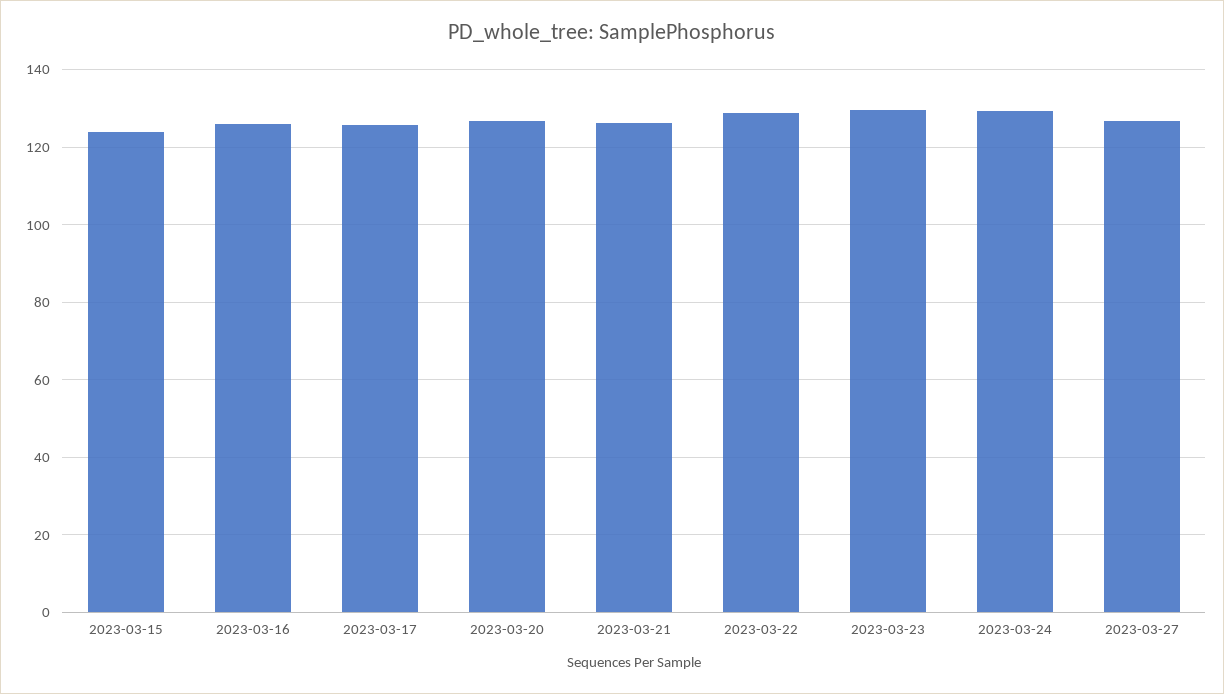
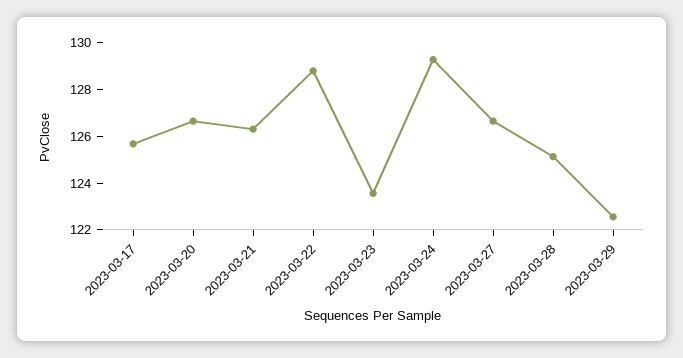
2023-03-15: 124 -> none
2023-03-16: 126 -> none
2023-03-23: 130 -> 123.5
2023-03-28: none -> 125
2023-03-29: none -> 122.5

